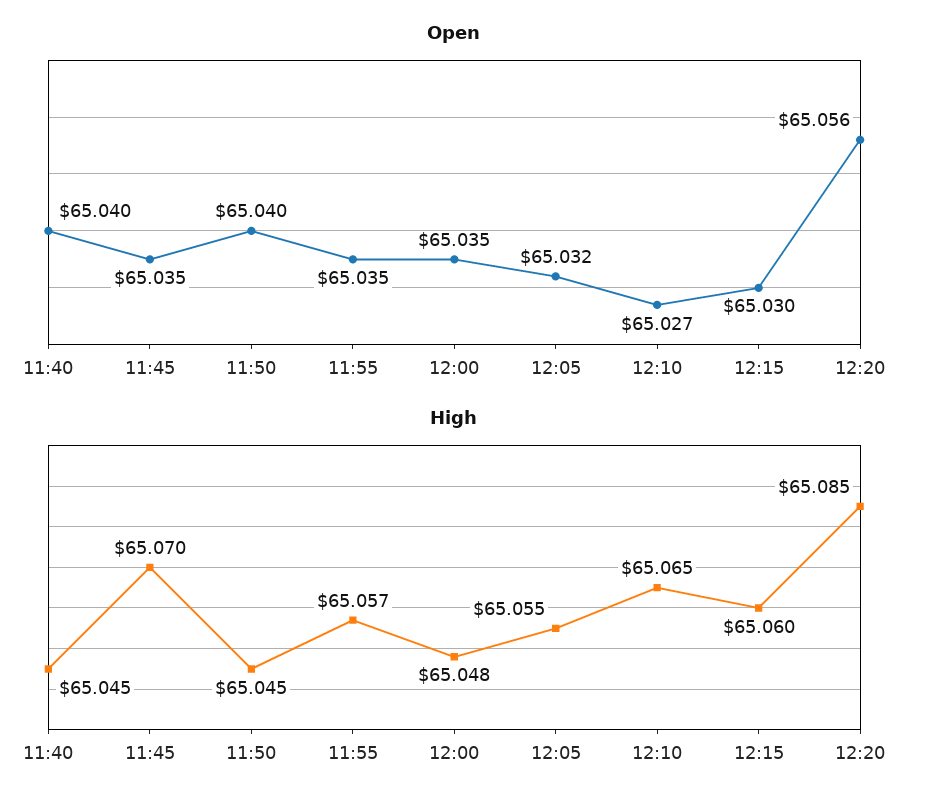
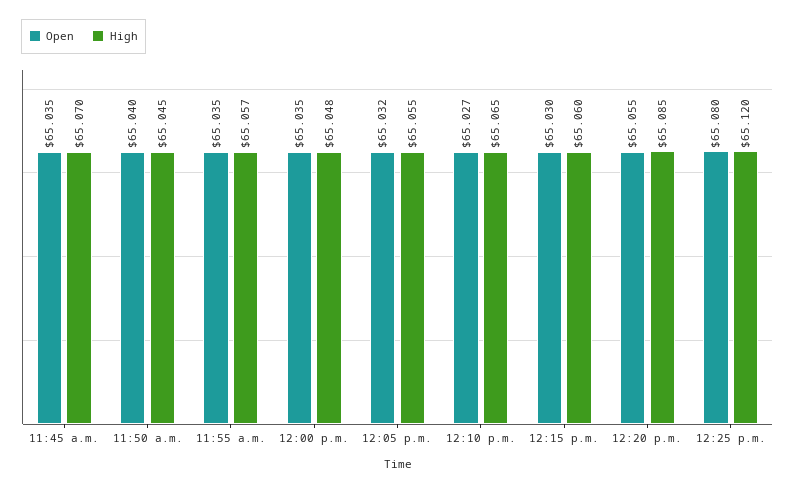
Open, 11:40: 65.04 -> none
Open, 12:20: 65.056 -> 65.055
High, 11:40: 65.045 -> none
Open, 12:25 p.m.: none -> 65.08
High, 12:25 p.m.: none -> 65.12

